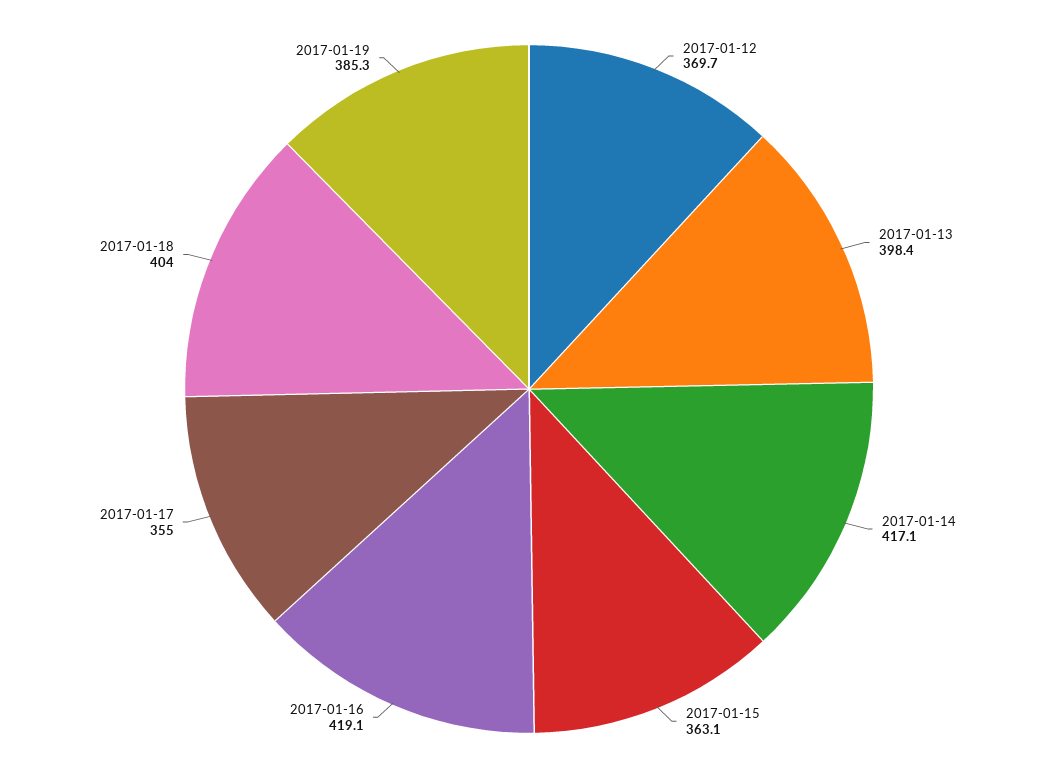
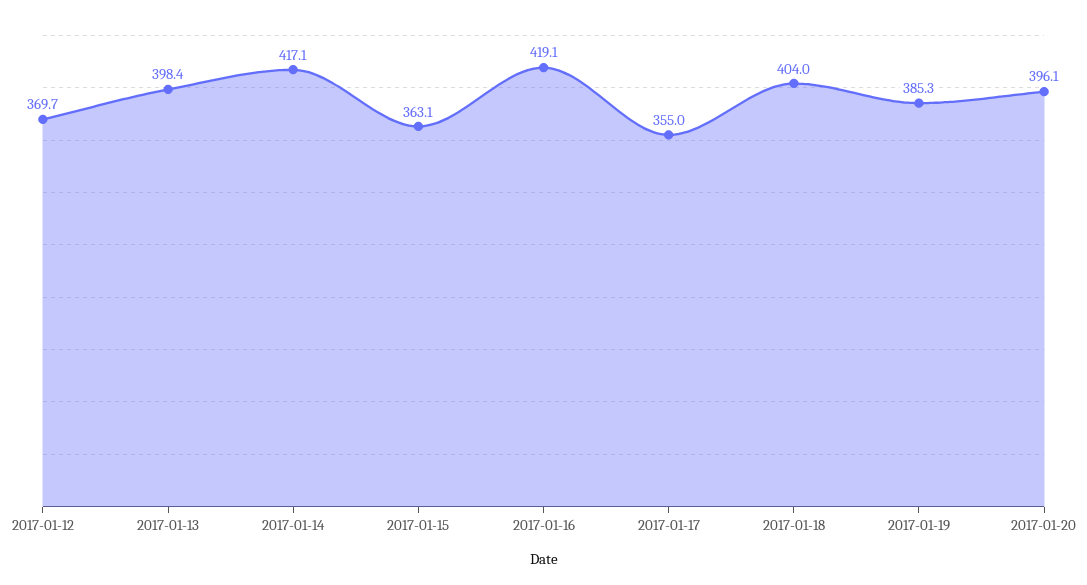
2017-01-20: none -> 396.1

